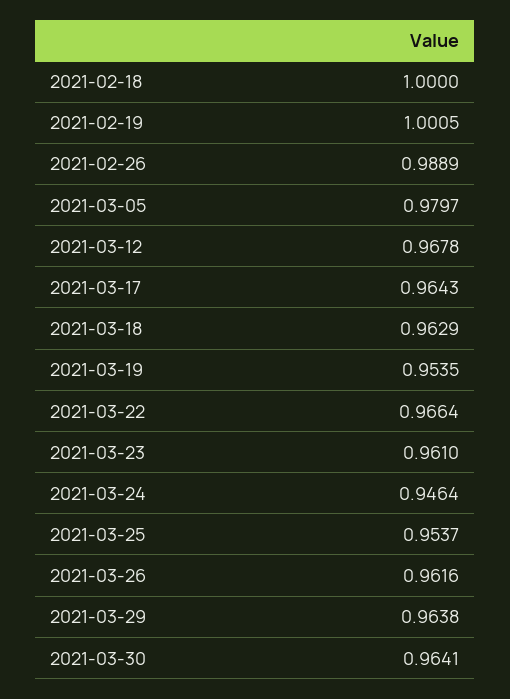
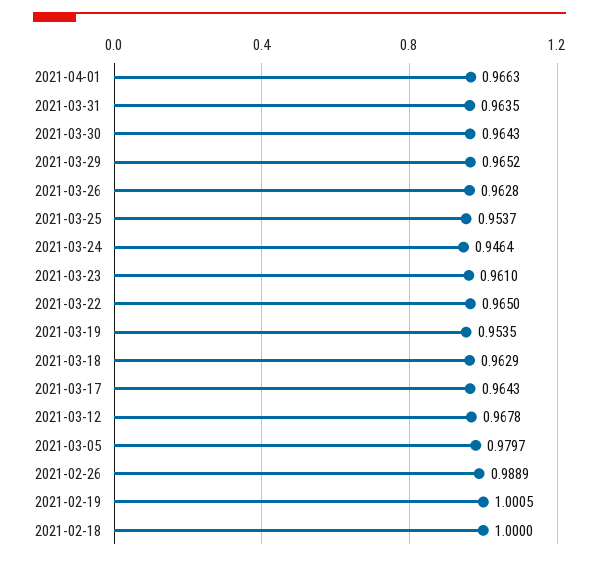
2021-03-22: 0.9664 -> 0.965
2021-03-26: 0.9616 -> 0.9628
2021-03-29: 0.9638 -> 0.9652
2021-03-30: 0.9641 -> 0.9643
2021-04-01: none -> 0.9663
2021-03-31: none -> 0.9635

